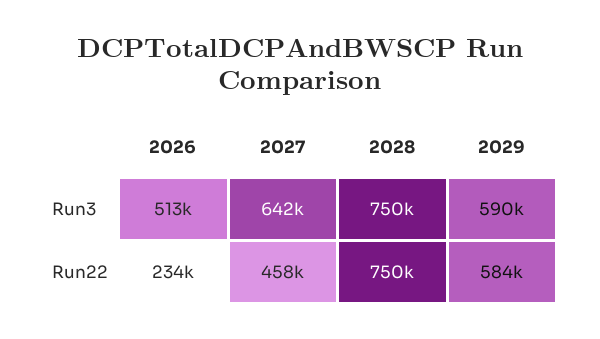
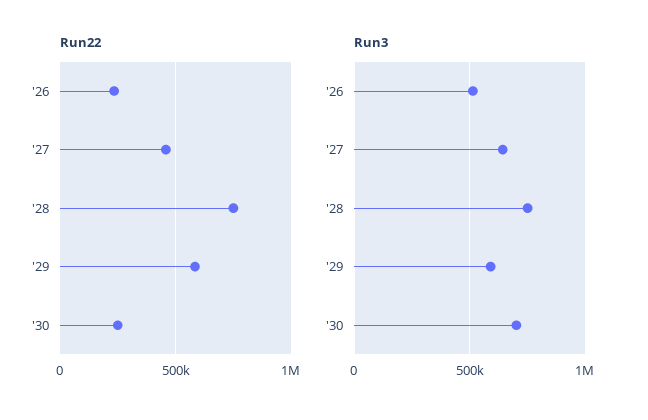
Run22, '30: none -> 250000
Run3, '30: none -> 700000

